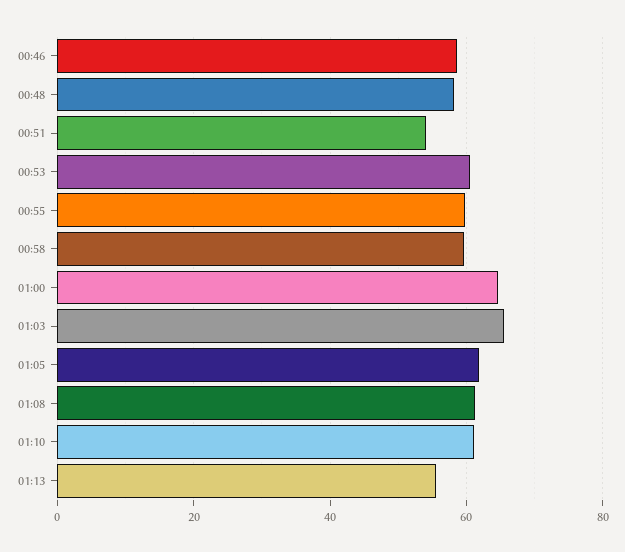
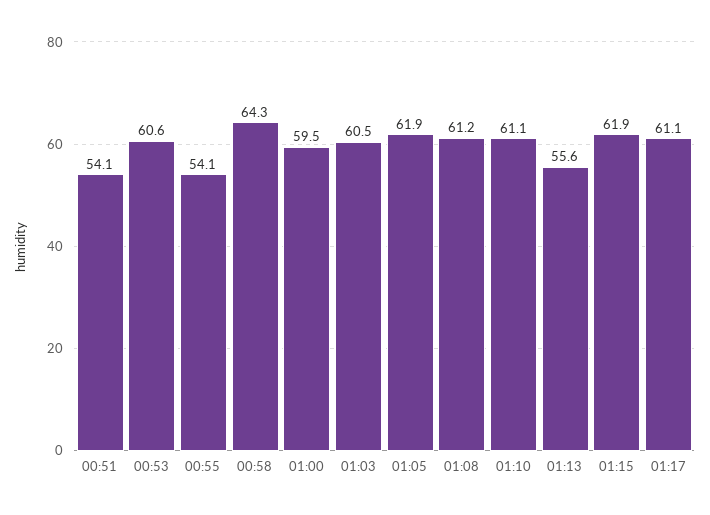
00:46: 58 -> none
00:48: 58 -> none
00:55: 60 -> 54.1
00:58: 60 -> 64.3
01:00: 64 -> 59.5
01:03: 66 -> 60.5
01:15: none -> 61.9
01:17: none -> 61.1

